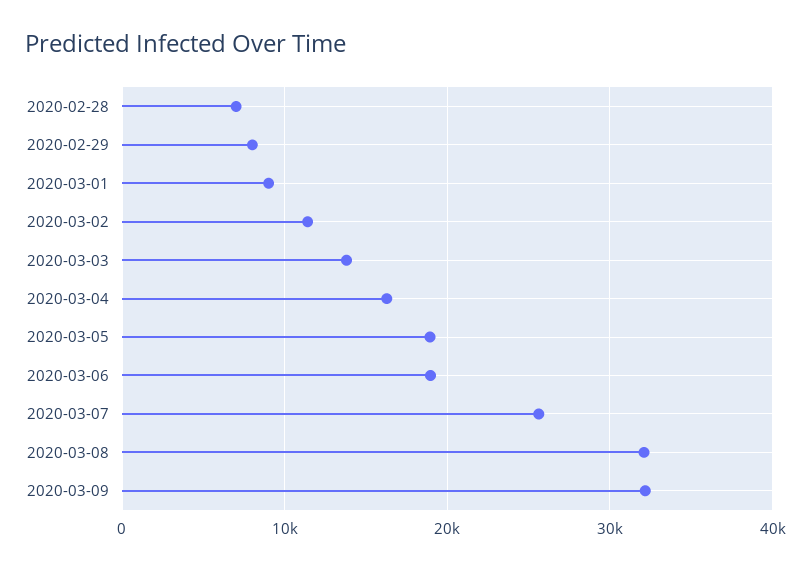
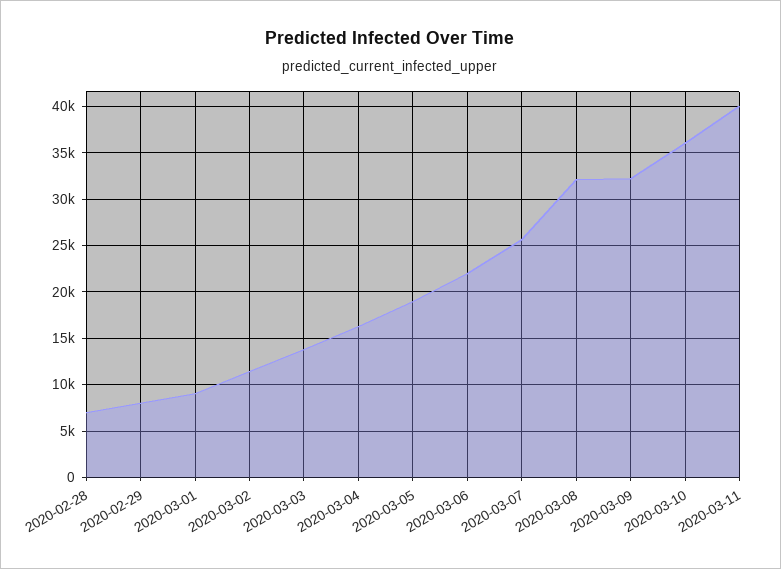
2020-03-06: 19000 -> 22000
2020-03-10: none -> 36000
2020-03-11: none -> 40000

